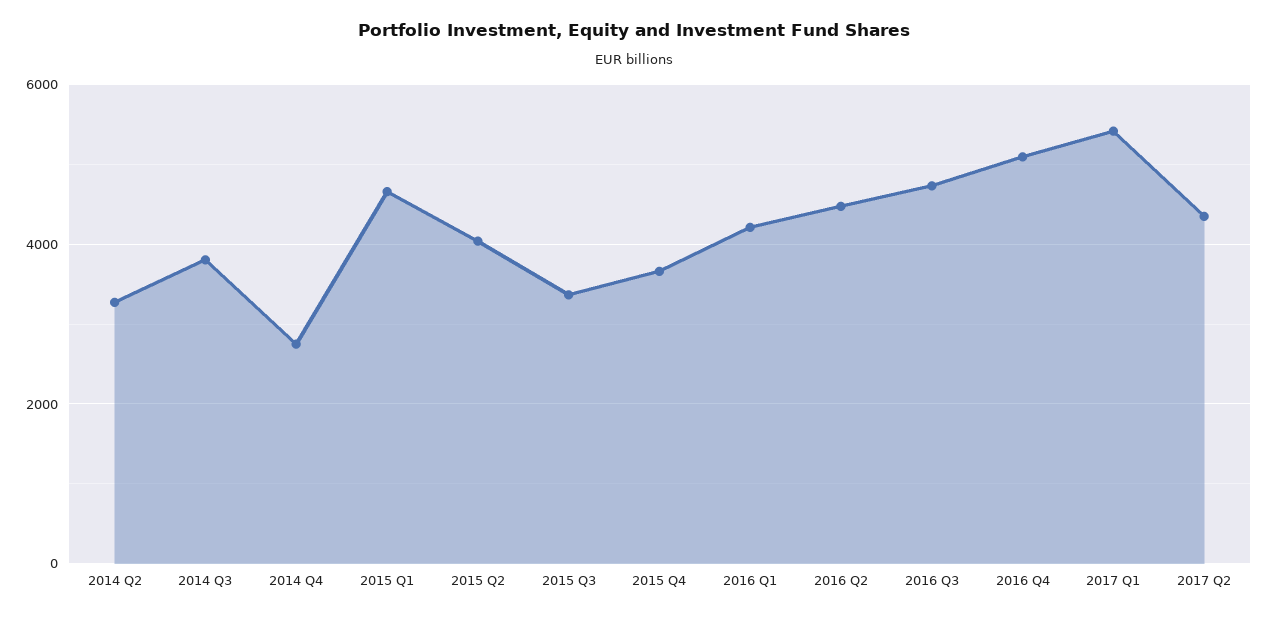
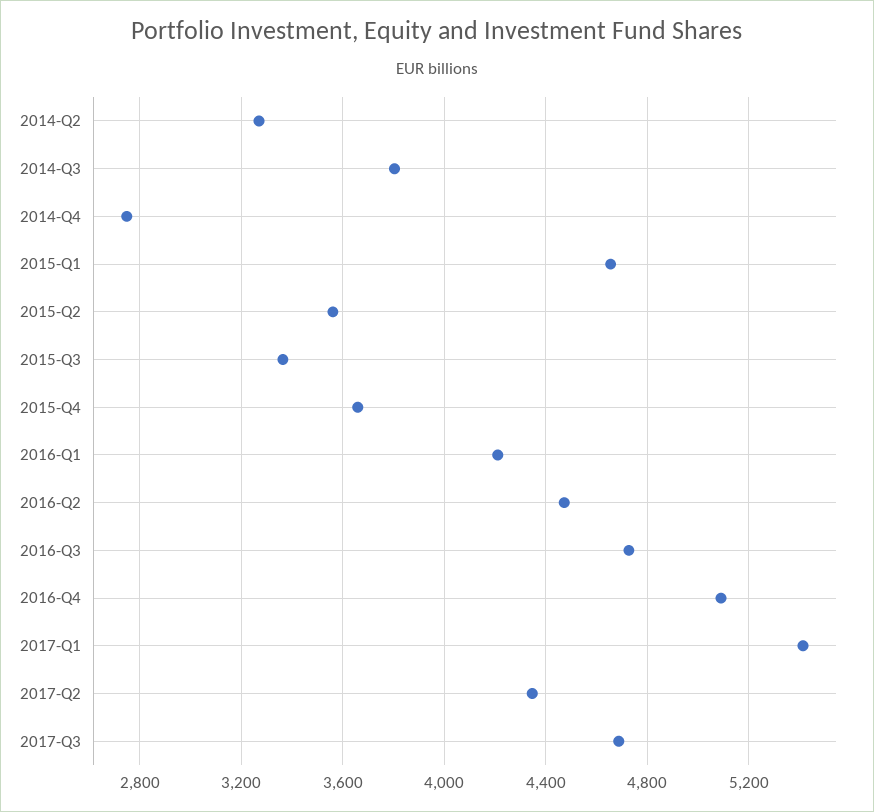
2015 Q2: 4000 -> 3550
2017-Q3: none -> 4700

